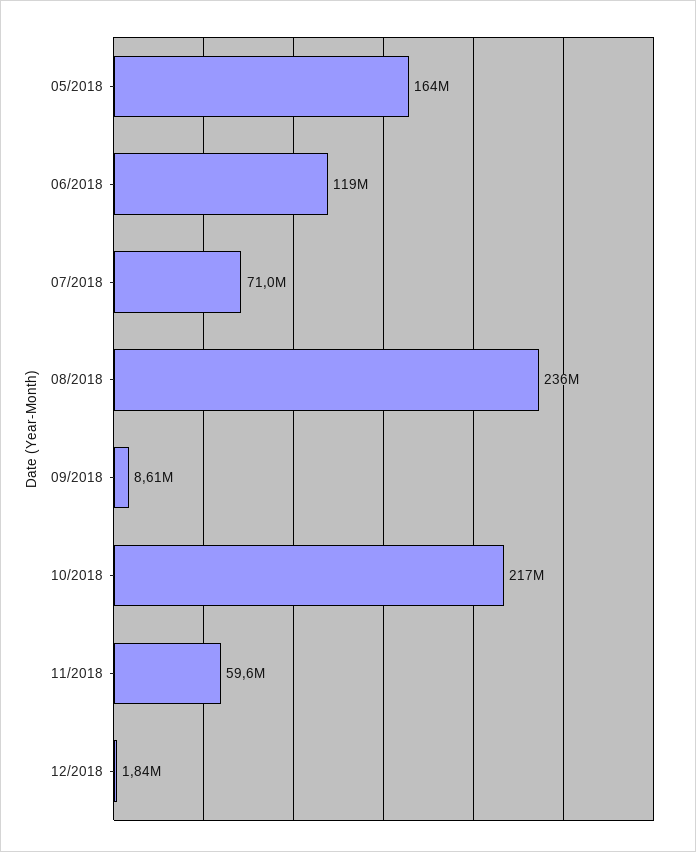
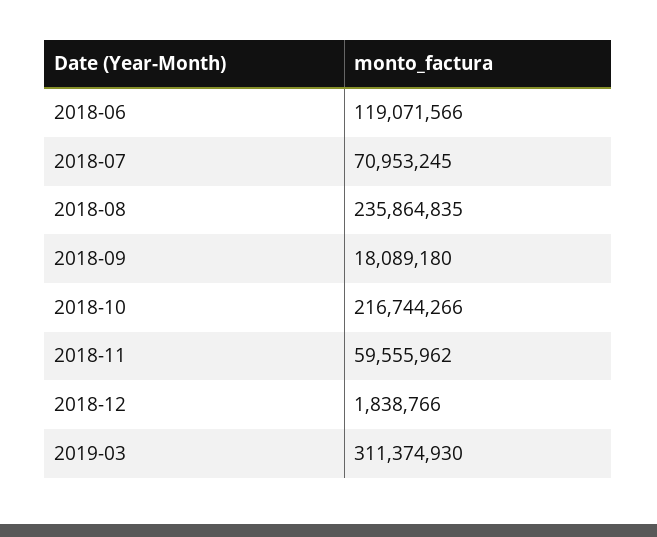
05/2018: 164000000 -> none
09/2018: 8610000 -> 18089180
2019-03: none -> 311374930

